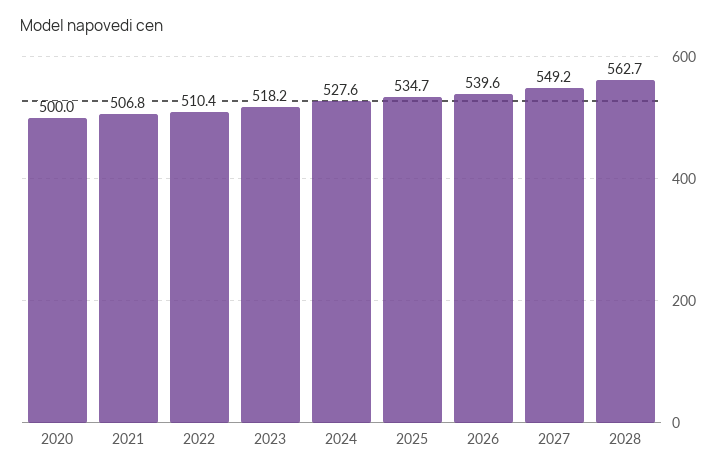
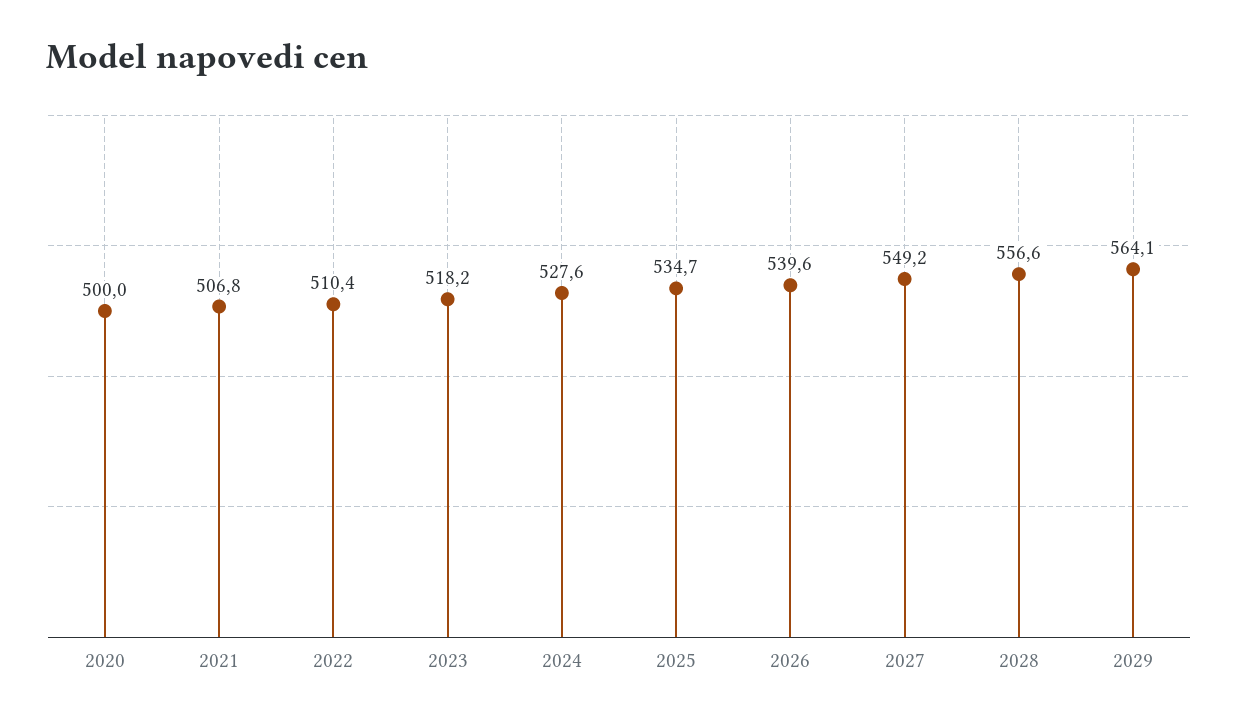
2028: 562.7 -> 556.6
2029: none -> 564.1

